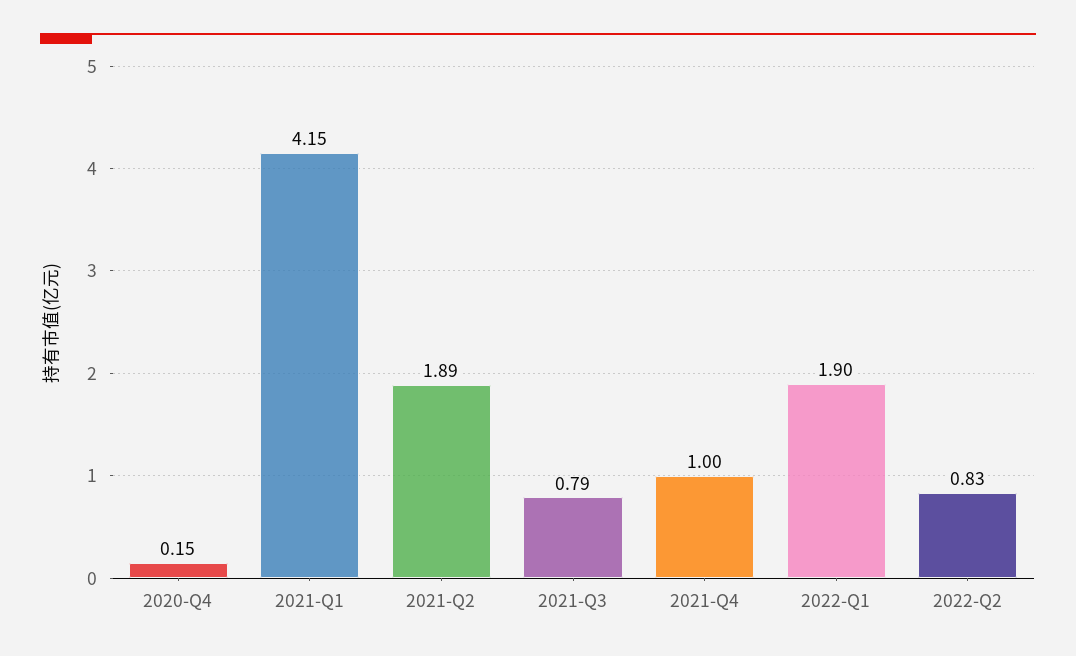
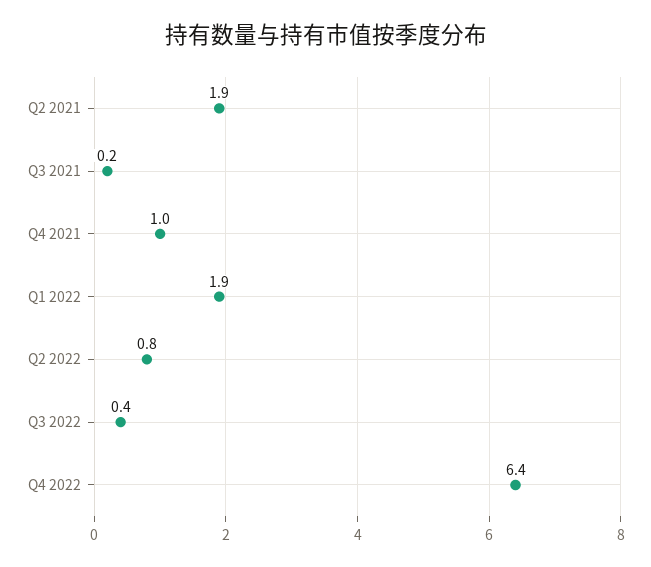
2020-Q4: 0.15 -> none
2021-Q1: 4.15 -> none
2021-Q3: 0.79 -> 0.2
Q3 2022: none -> 0.4
Q4 2022: none -> 6.4

